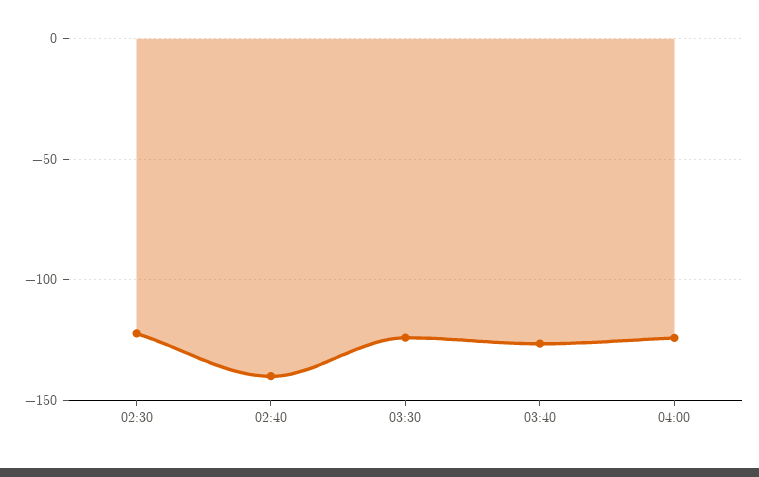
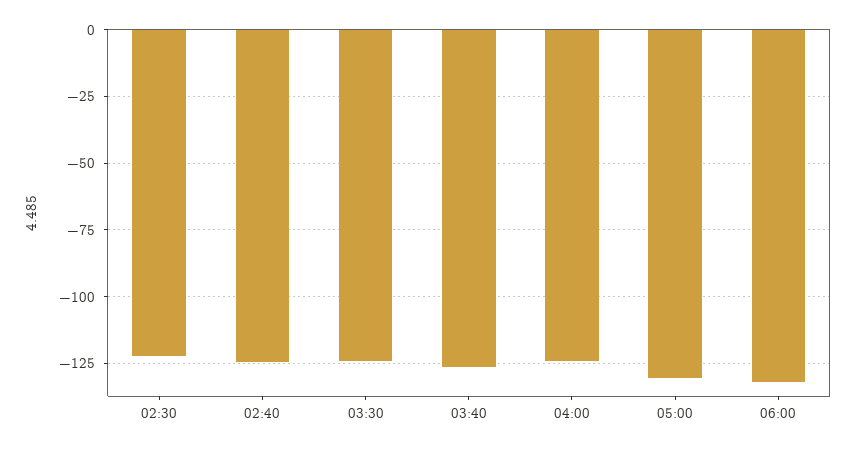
02:40: -140 -> -125
05:00: none -> -130
06:00: none -> -132.5

